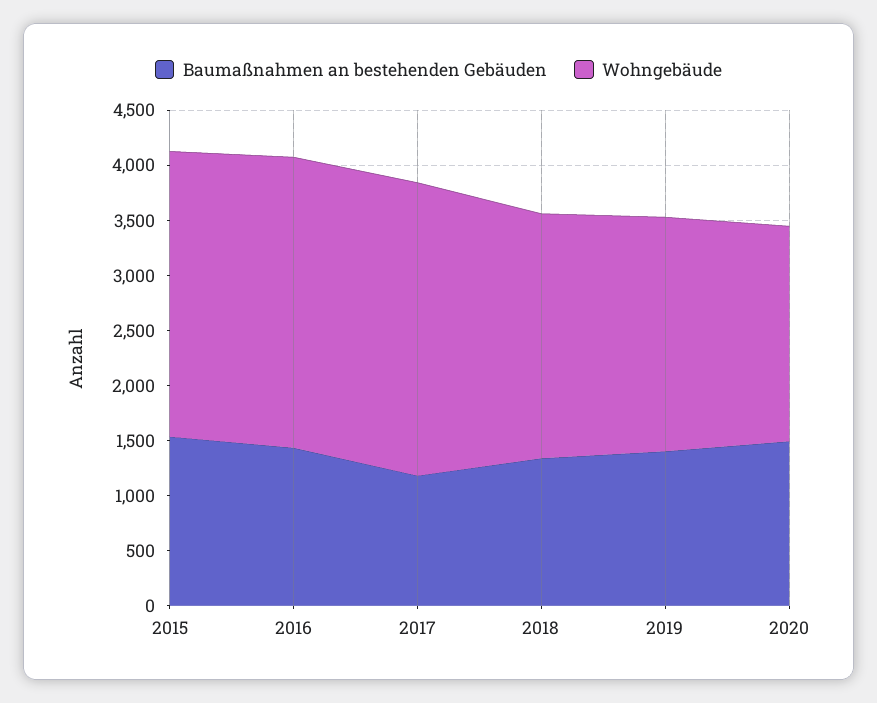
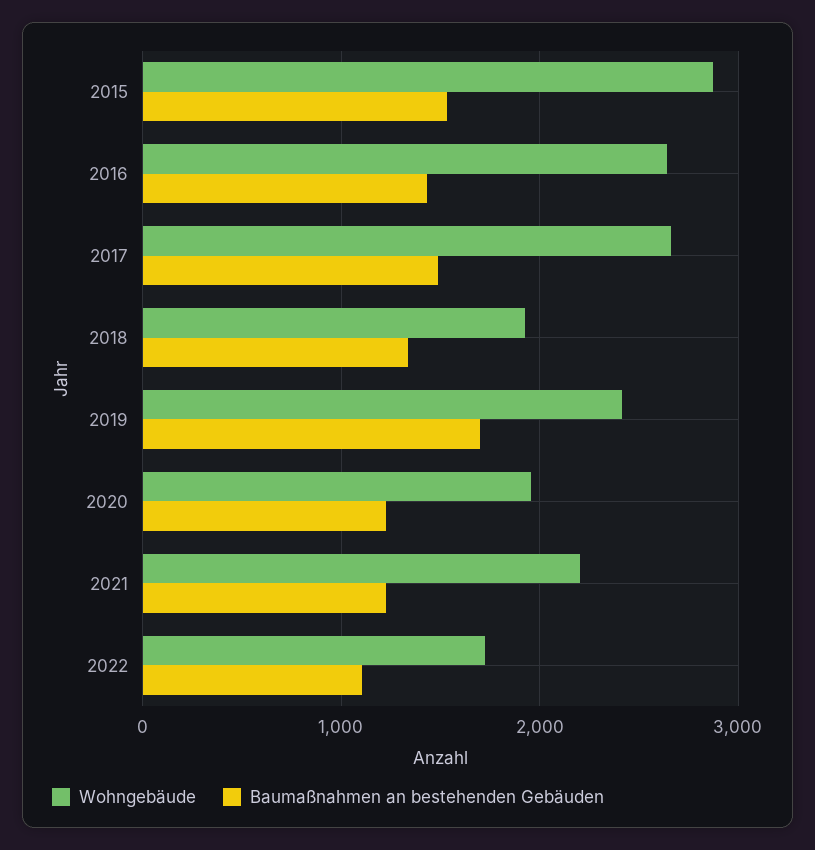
Wohngebäude, 2015: 2600 -> 2900
Baumaßnahmen an bestehenden Gebäuden, 2017: 1200 -> 1500
Wohngebäude, 2018: 2200 -> 1900
Baumaßnahmen an bestehenden Gebäuden, 2019: 1400 -> 1700
Wohngebäude, 2019: 2100 -> 2400
Baumaßnahmen an bestehenden Gebäuden, 2020: 1500 -> 1200
Wohngebäude, 2021: none -> 2200
Baumaßnahmen an bestehenden Gebäuden, 2021: none -> 1200
Wohngebäude, 2022: none -> 1700
Baumaßnahmen an bestehenden Gebäuden, 2022: none -> 1100

